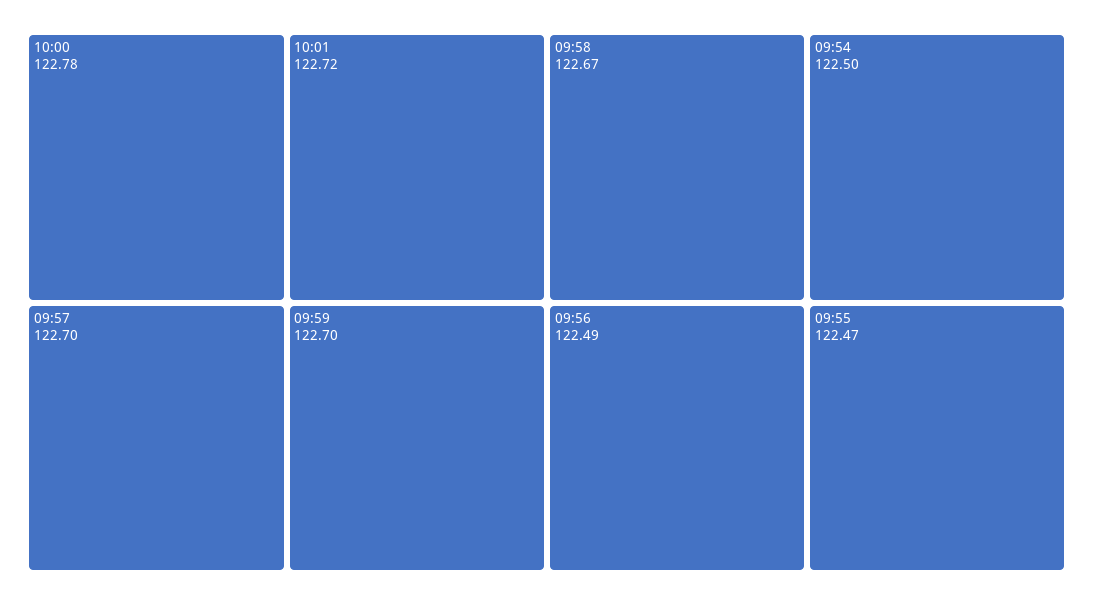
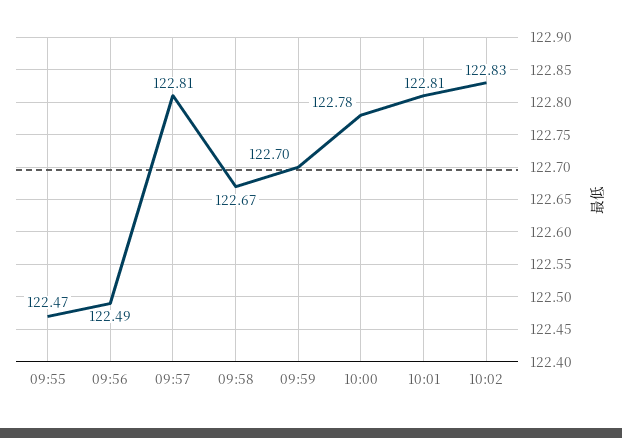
10:01: 122.72 -> 122.81
09:57: 122.7 -> 122.81
09:54: 122.5 -> none
10:02: none -> 122.83

